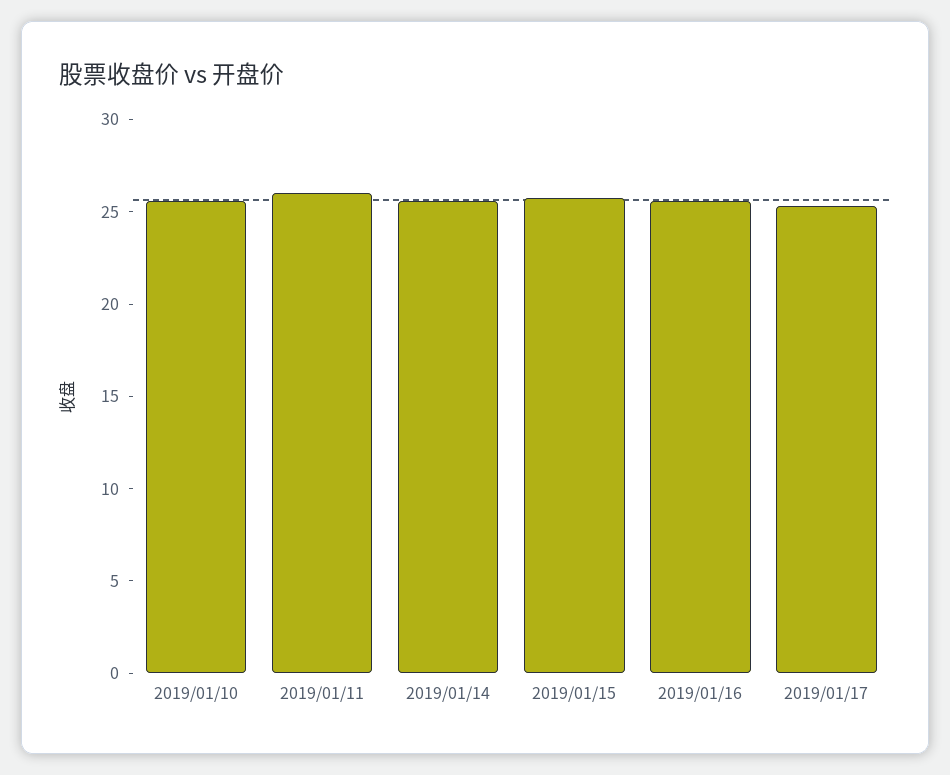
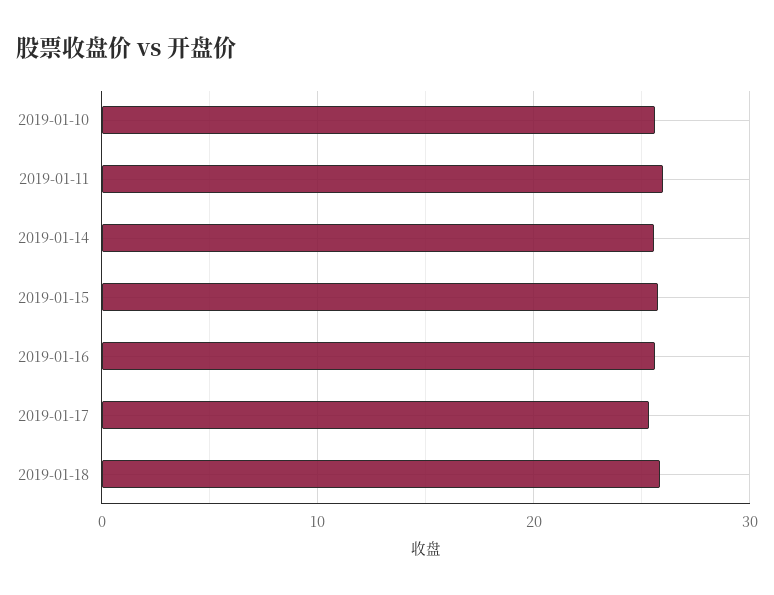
2019-01-18: none -> 26

